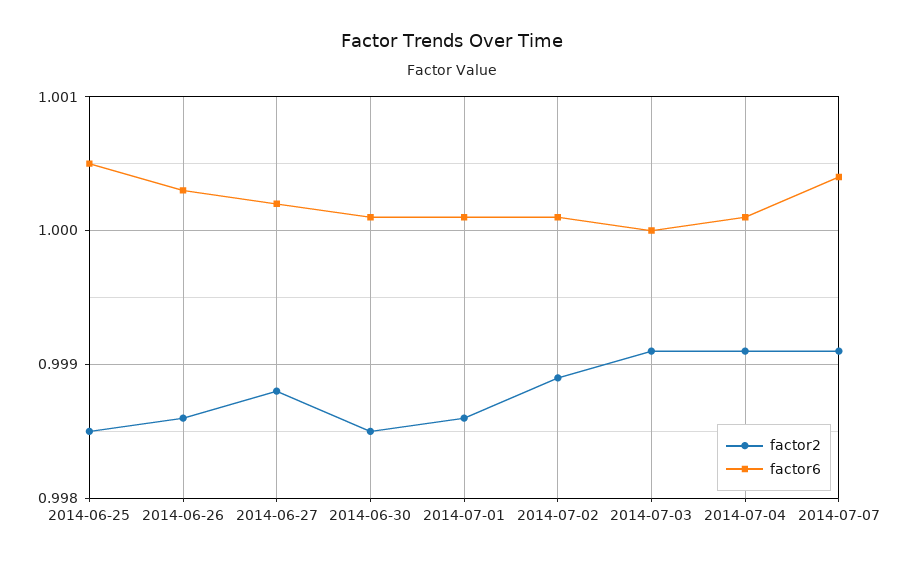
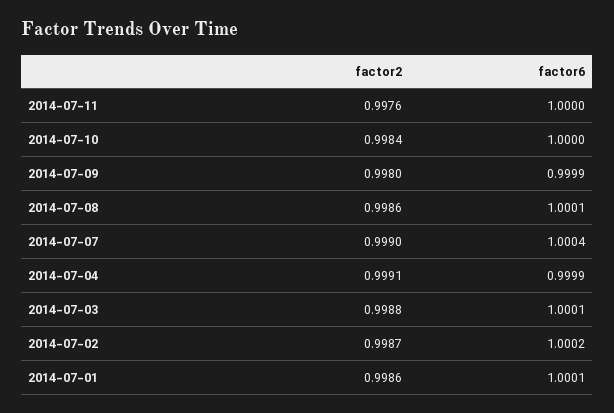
factor2, 2014-06-25: 0.9985 -> none
factor6, 2014-06-25: 1.0005 -> none
factor2, 2014-06-26: 0.9986 -> none
factor6, 2014-06-26: 1.0003 -> none
factor2, 2014-06-27: 0.9988 -> none
factor6, 2014-06-27: 1.0002 -> none
factor2, 2014-06-30: 0.9985 -> none
factor6, 2014-06-30: 1.0001 -> none
factor2, 2014-07-02: 0.9989 -> 0.9987
factor6, 2014-07-02: 1.0001 -> 1.0002
factor2, 2014-07-03: 0.9991 -> 0.9988
factor6, 2014-07-03: 1 -> 1.0001
factor6, 2014-07-04: 1.0001 -> 0.9999
factor2, 2014-07-07: 0.9991 -> 0.999
factor2, 2014-07-11: none -> 0.9976
factor6, 2014-07-11: none -> 1
factor2, 2014-07-10: none -> 0.9984
factor6, 2014-07-10: none -> 1
factor2, 2014-07-09: none -> 0.998
factor6, 2014-07-09: none -> 0.9999
factor2, 2014-07-08: none -> 0.9986
factor6, 2014-07-08: none -> 1.0001

